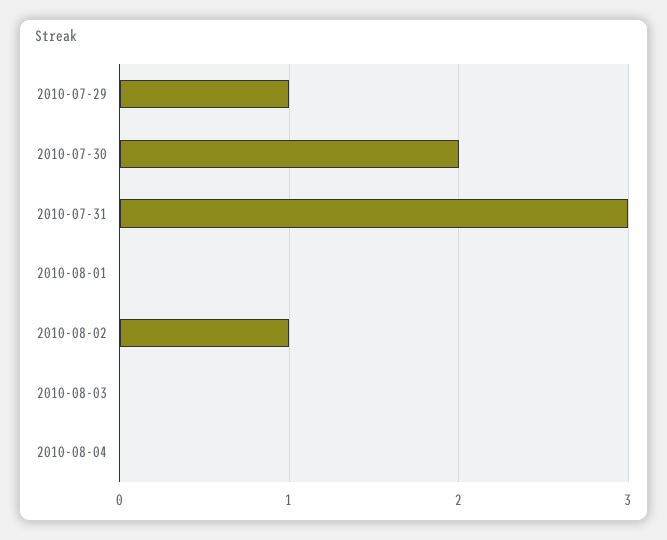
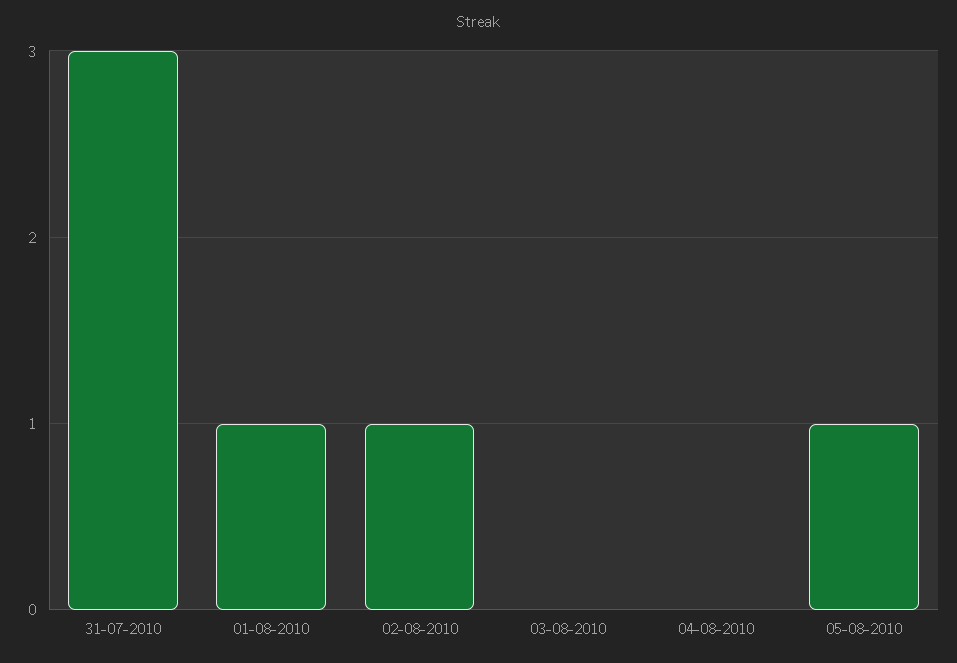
2010-07-29: 1 -> none
2010-07-30: 2 -> none
2010-08-01: 0 -> 1
05-08-2010: none -> 1

